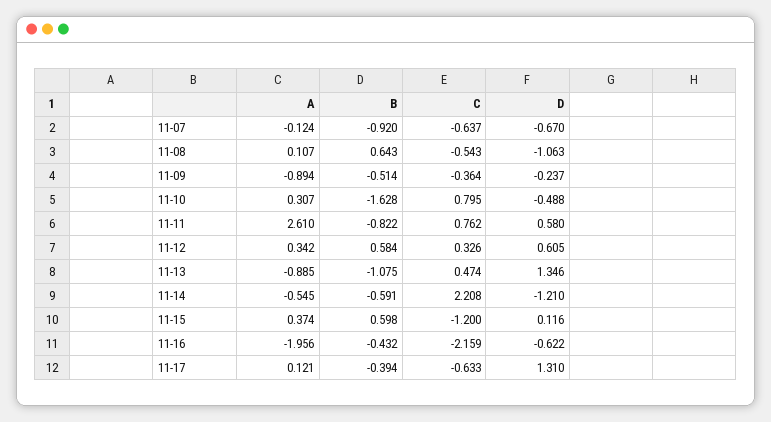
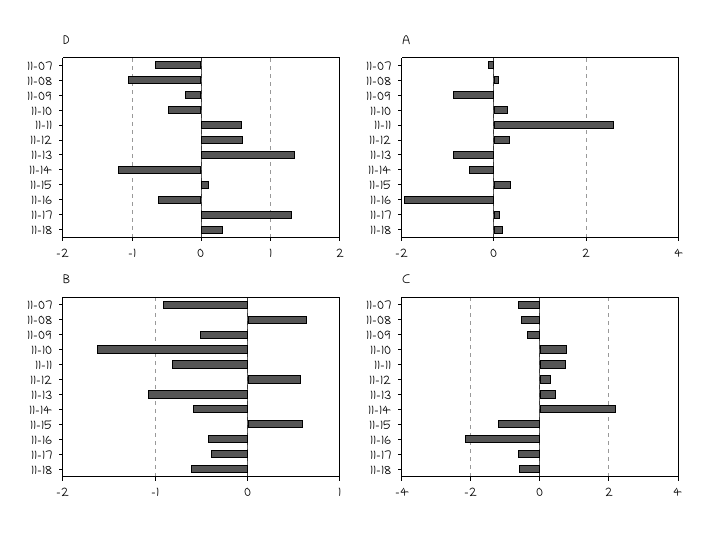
D, 11-18: none -> 0.3
A, 11-18: none -> 0.2
B, 11-18: none -> -0.6
C, 11-18: none -> -0.6

